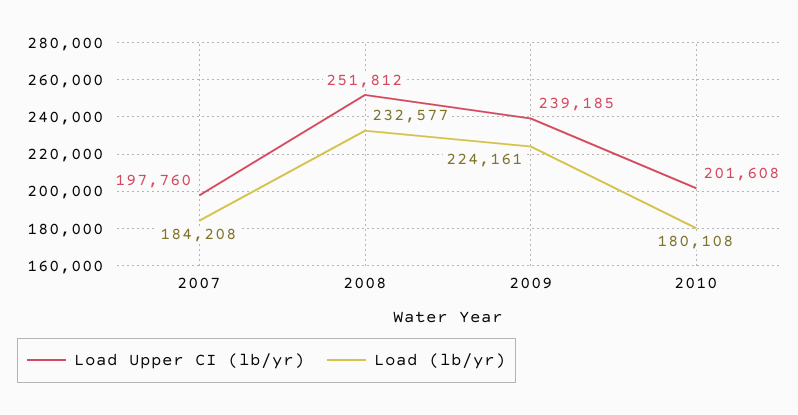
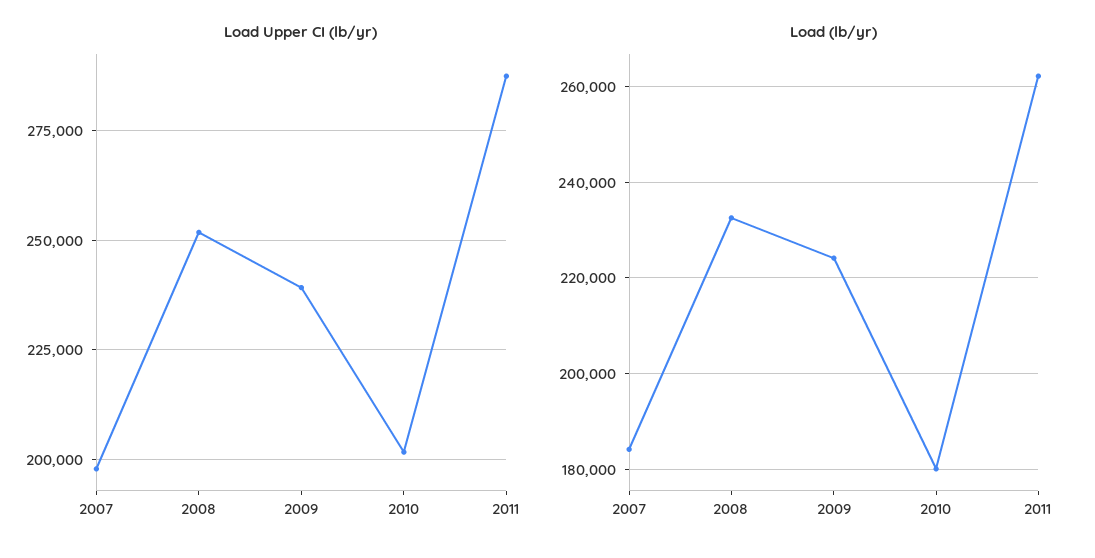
Load Upper CI (lb/yr), 2011: none -> 287500
Load (lb/yr), 2011: none -> 262000

